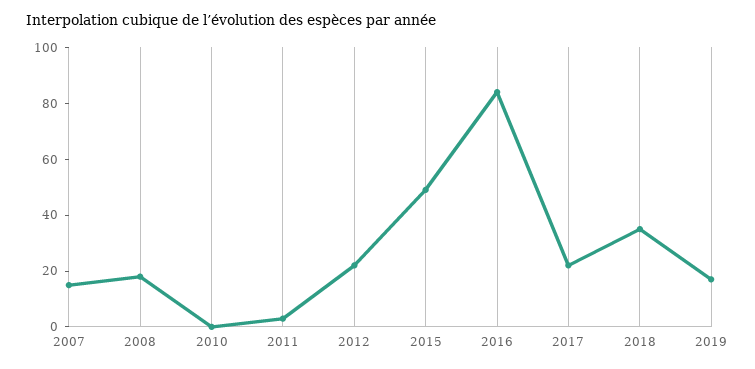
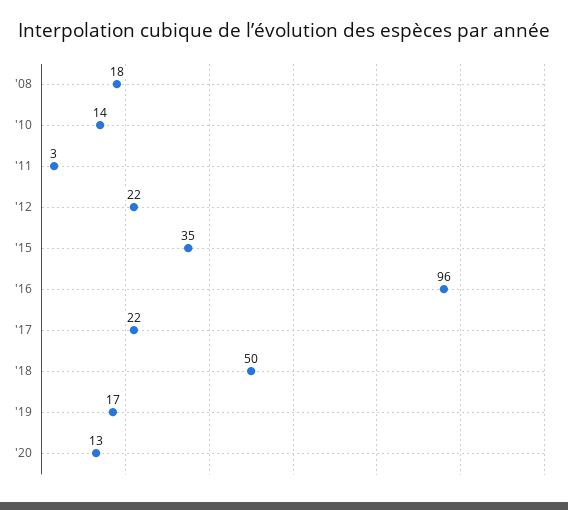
2007: 15 -> none
2010: 0 -> 14
2015: 50 -> 35
2016: 85 -> 96
2018: 35 -> 50
'20: none -> 13

